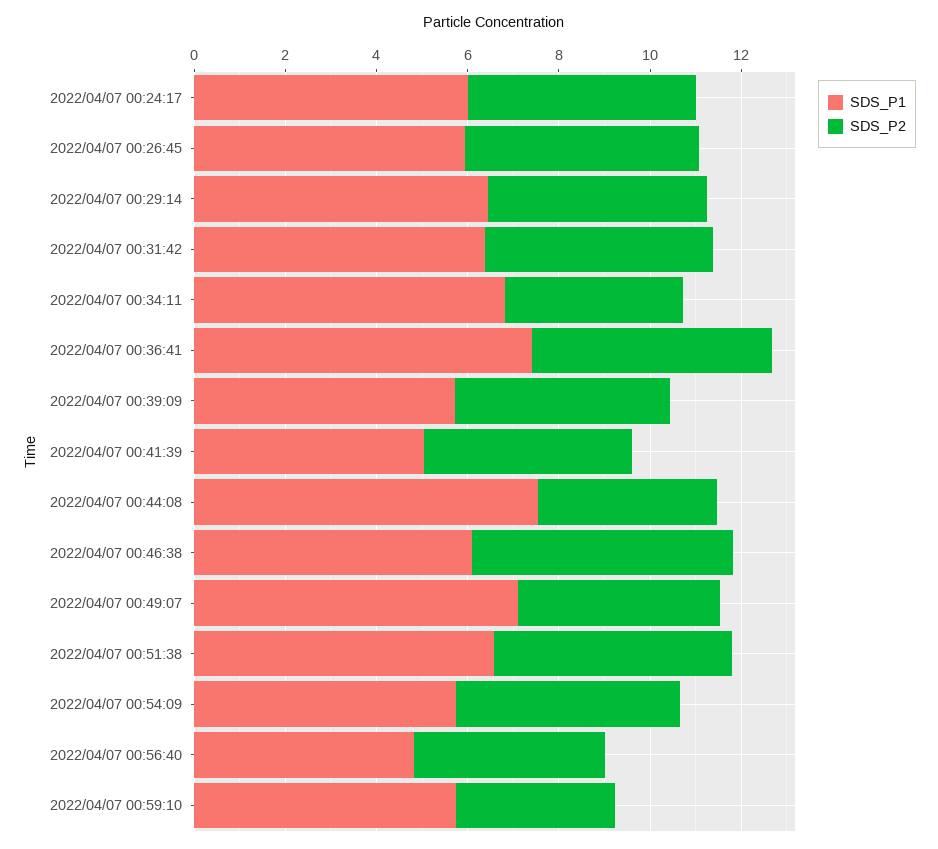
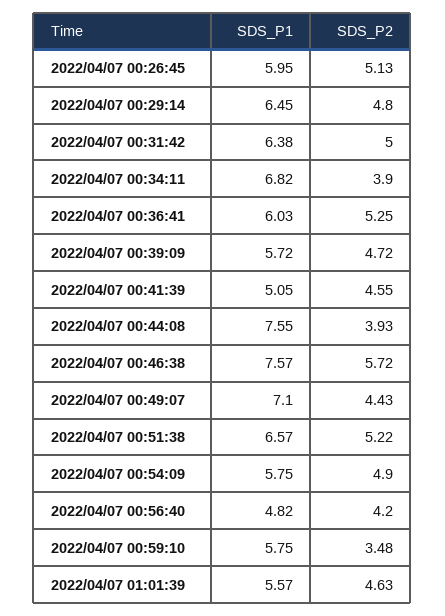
SDS_P1, 2022/04/07 00:24:17: 6 -> none
SDS_P2, 2022/04/07 00:24:17: 5 -> none
SDS_P1, 2022/04/07 00:36:41: 7.5 -> 6.03
SDS_P1, 2022/04/07 00:46:38: 6 -> 7.57
SDS_P1, 2022/04/07 01:01:39: none -> 5.57
SDS_P2, 2022/04/07 01:01:39: none -> 4.63

